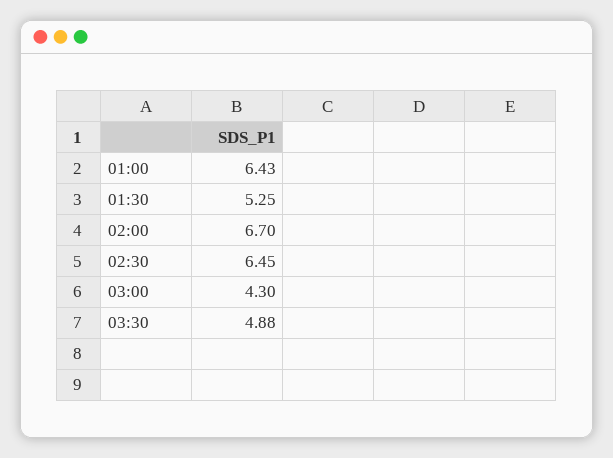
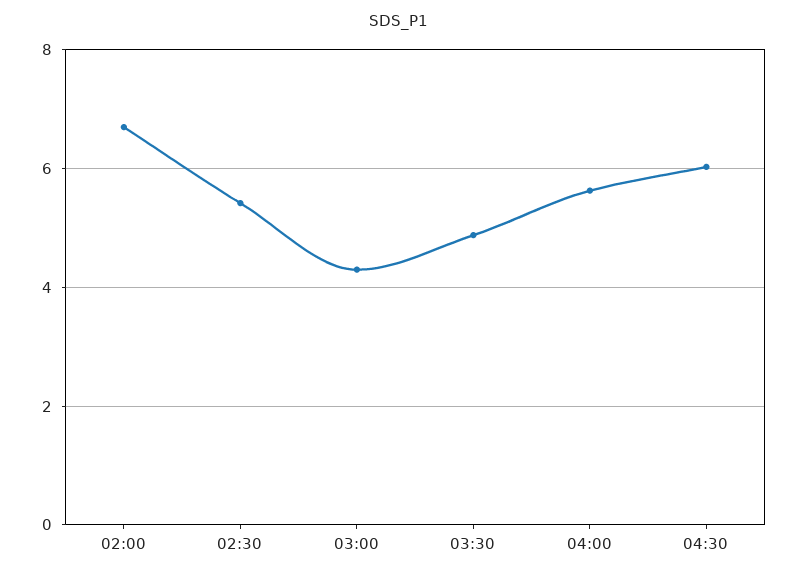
01:00: 6.43 -> none
01:30: 5.25 -> none
02:30: 6.45 -> 5.4
04:00: none -> 5.6
04:30: none -> 6

